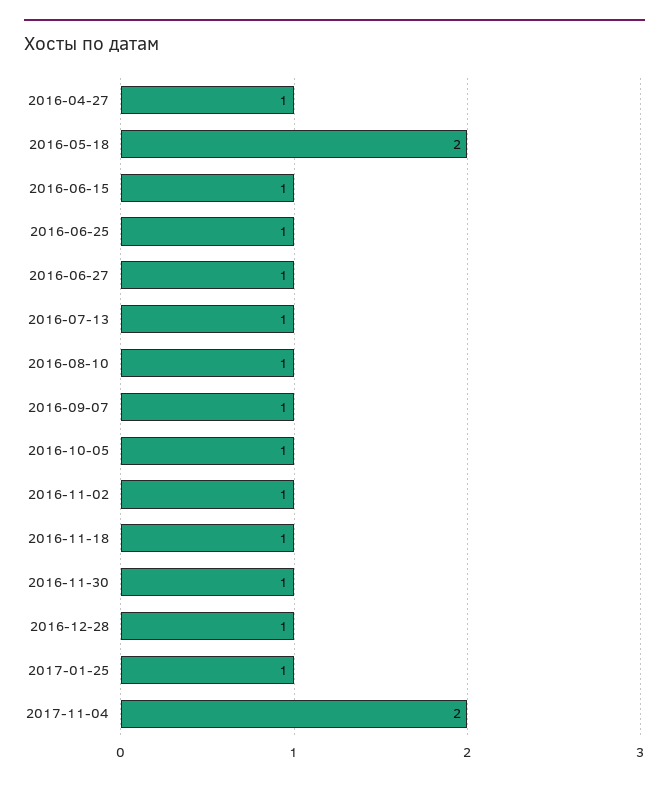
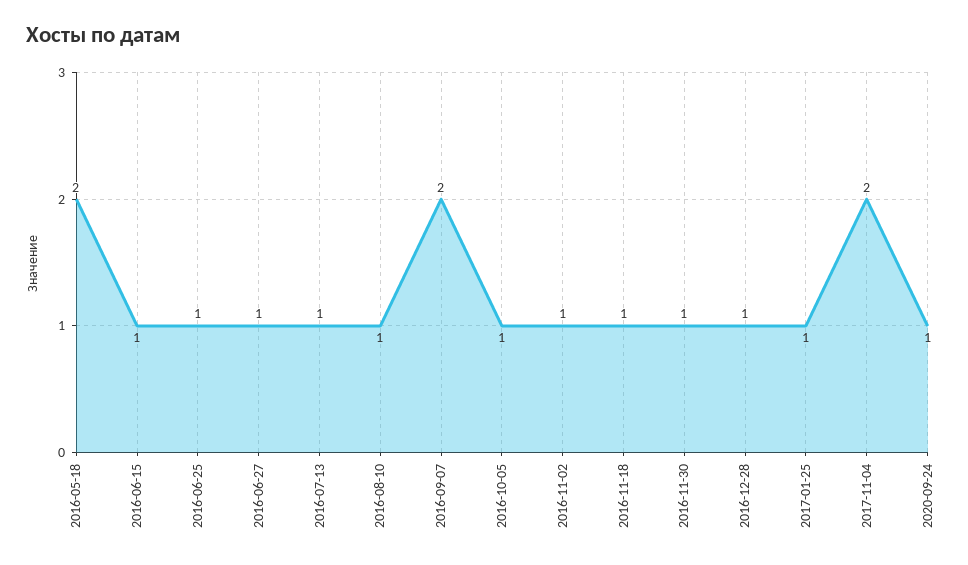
2016-04-27: 1 -> none
2016-09-07: 1 -> 2
2020-09-24: none -> 1

